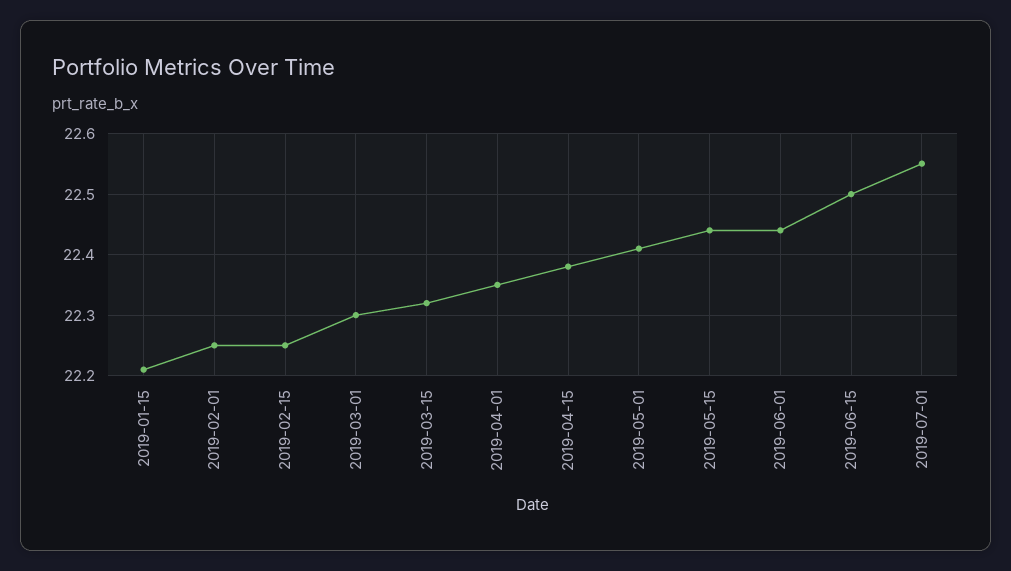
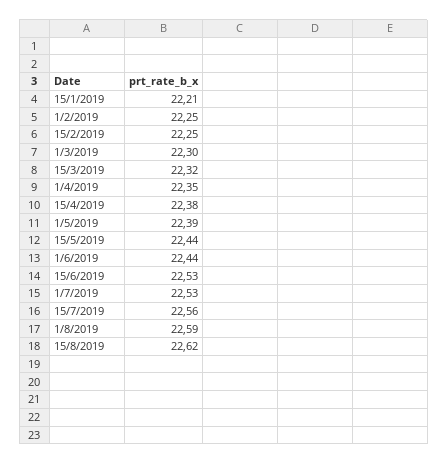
2019-05-01: 22.41 -> 22.39
2019-06-15: 22.5 -> 22.53
2019-07-01: 22.55 -> 22.53
15/7/2019: none -> 22.56
1/8/2019: none -> 22.59
15/8/2019: none -> 22.62

